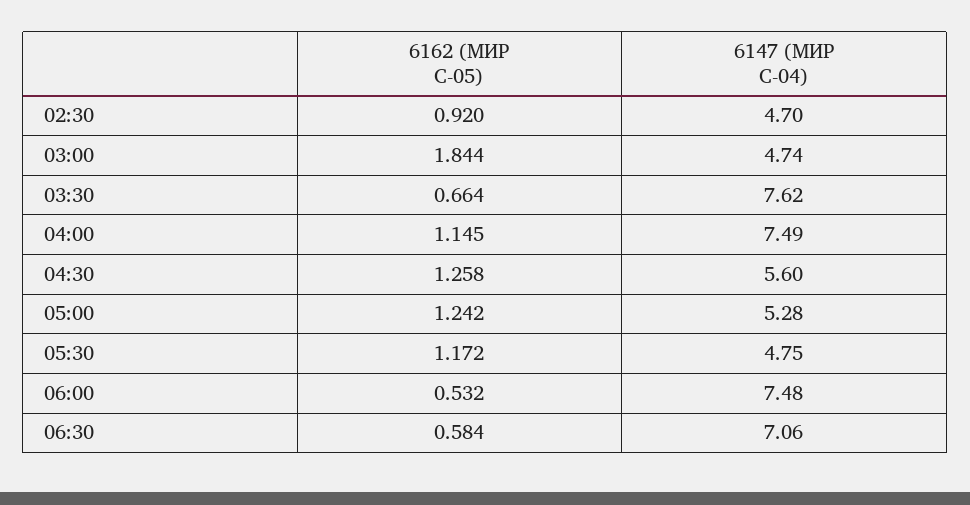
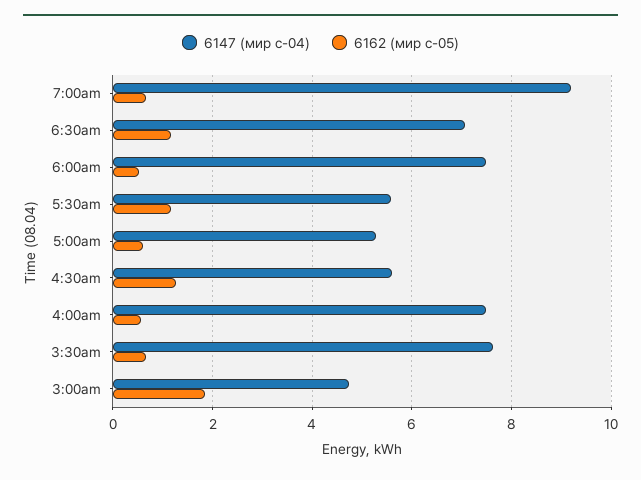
6162 (МИР С-05), 02:30: 0.92 -> none
6147 (МИР С-04), 02:30: 4.7 -> none
6162 (МИР С-05), 04:00: 1.145 -> 0.6
6162 (МИР С-05), 05:00: 1.242 -> 0.6
6147 (МИР С-04), 05:30: 4.75 -> 5.6
6162 (МИР С-05), 06:30: 0.584 -> 1.2
6147 (МИР С-04), 7:00am: none -> 9.2
6162 (МИР С-05), 7:00am: none -> 0.6

